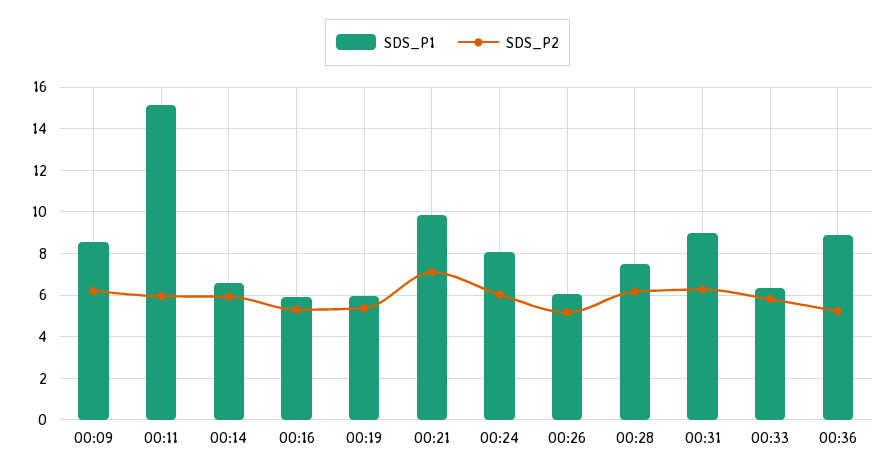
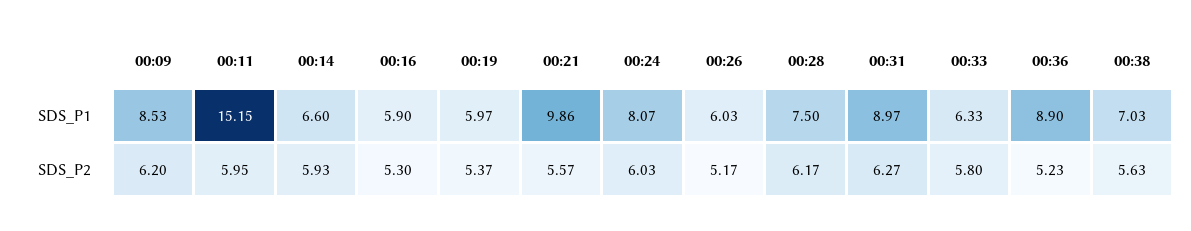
SDS_P2, 00:21: 7 -> 5.57
SDS_P1, 00:38: none -> 7.03
SDS_P2, 00:38: none -> 5.63

